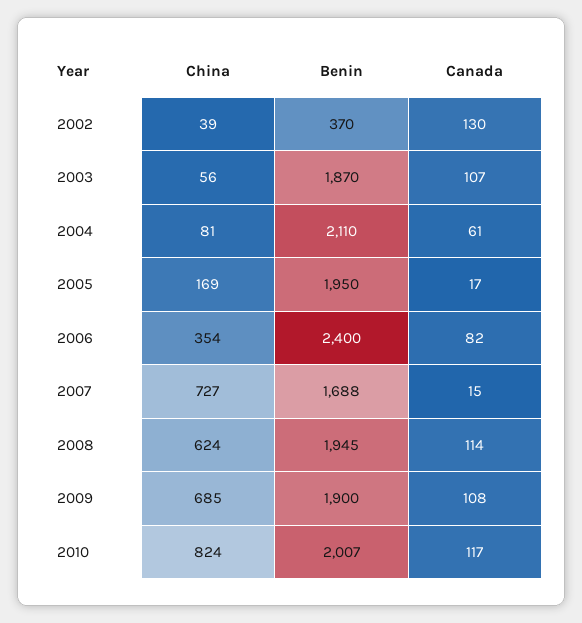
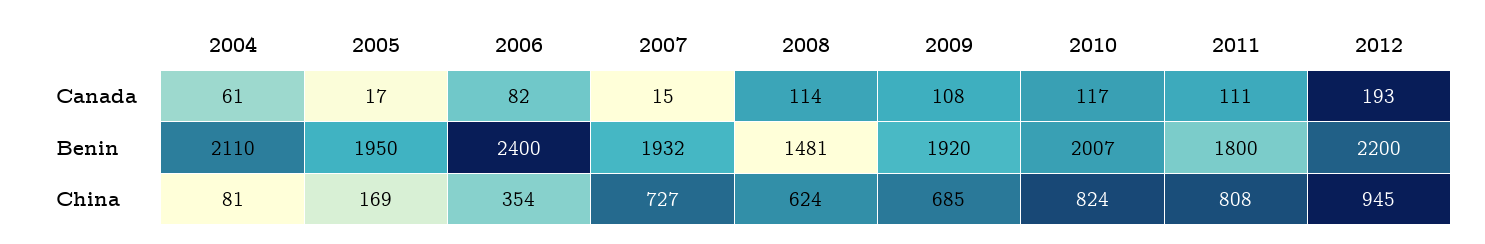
China, 2002: 39 -> none
Benin, 2002: 370 -> none
Canada, 2002: 130 -> none
China, 2003: 56 -> none
Benin, 2003: 1870 -> none
Canada, 2003: 107 -> none
Benin, 2007: 1688 -> 1932
Benin, 2008: 1945 -> 1481
Benin, 2009: 1900 -> 1920
Canada, 2011: none -> 111
Canada, 2012: none -> 193
Benin, 2011: none -> 1800
Benin, 2012: none -> 2200
China, 2011: none -> 808
China, 2012: none -> 945

